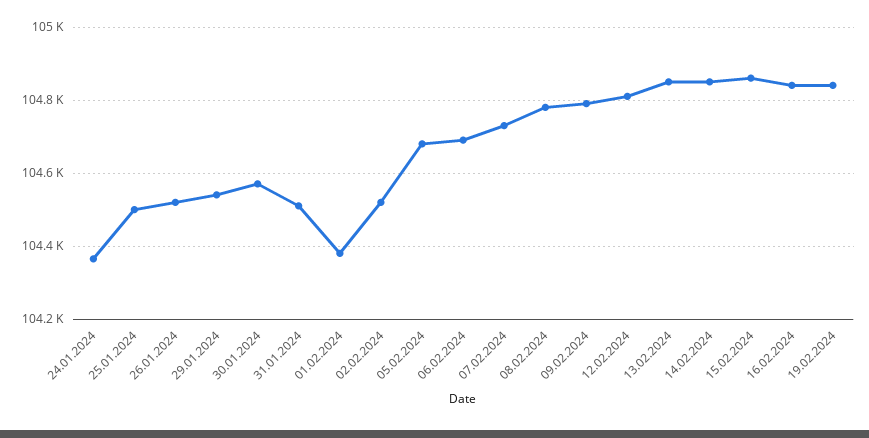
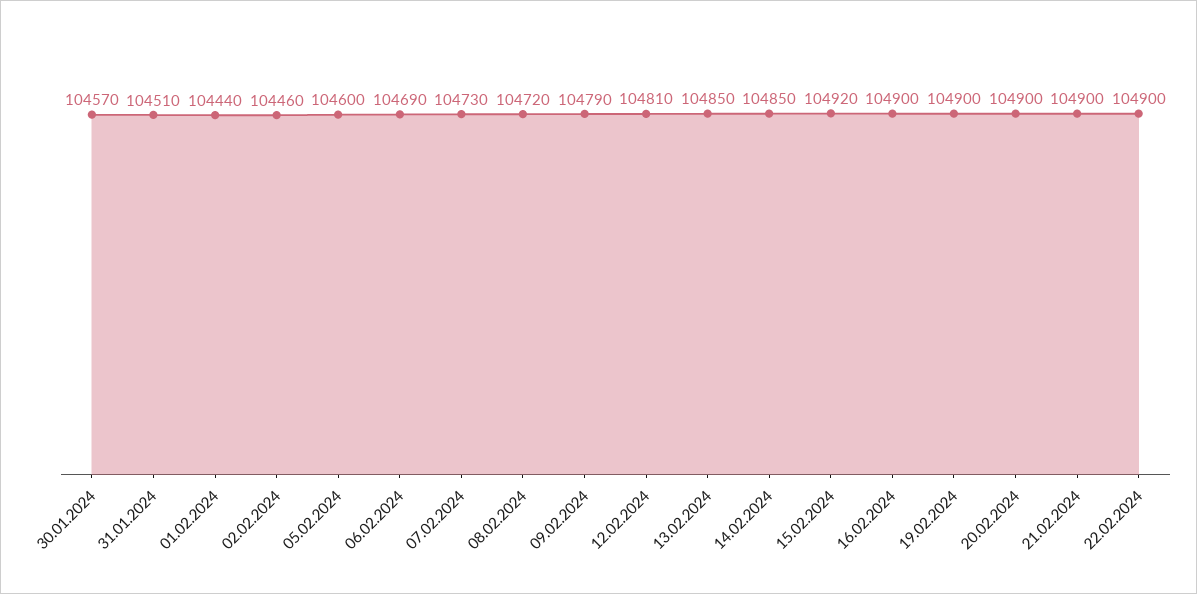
24.01.2024: 104360 -> none
25.01.2024: 104500 -> none
26.01.2024: 104520 -> none
29.01.2024: 104540 -> none
01.02.2024: 104380 -> 104440
02.02.2024: 104520 -> 104460
05.02.2024: 104680 -> 104600
08.02.2024: 104780 -> 104720
15.02.2024: 104860 -> 104920
16.02.2024: 104840 -> 104900
19.02.2024: 104840 -> 104900
20.02.2024: none -> 104900
21.02.2024: none -> 104900
22.02.2024: none -> 104900

